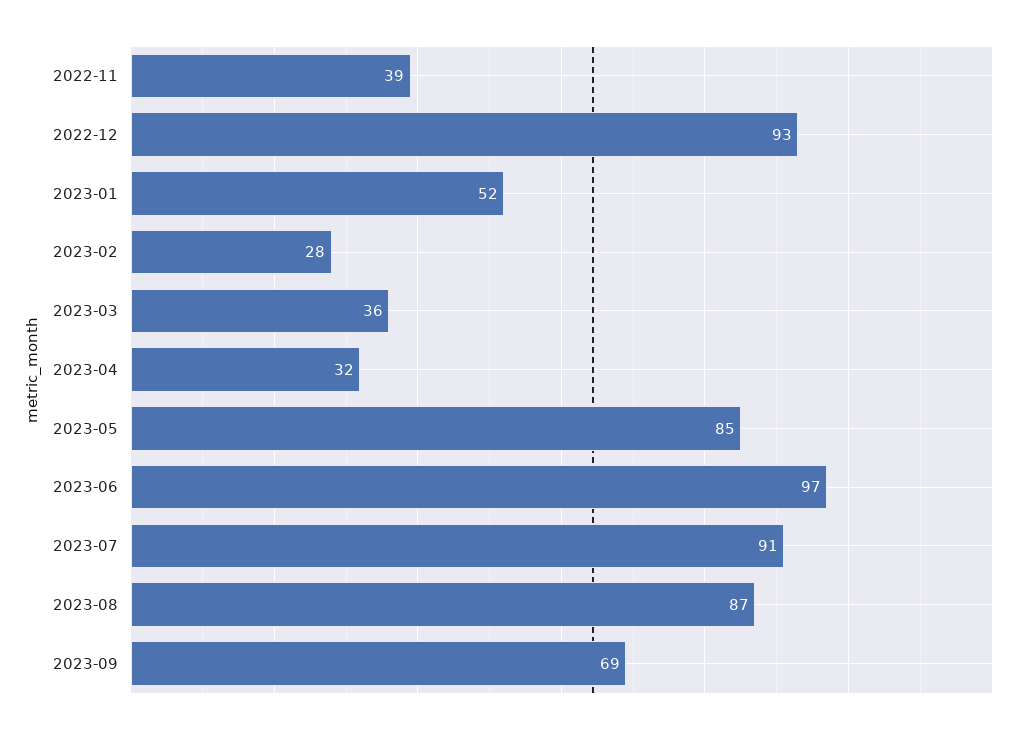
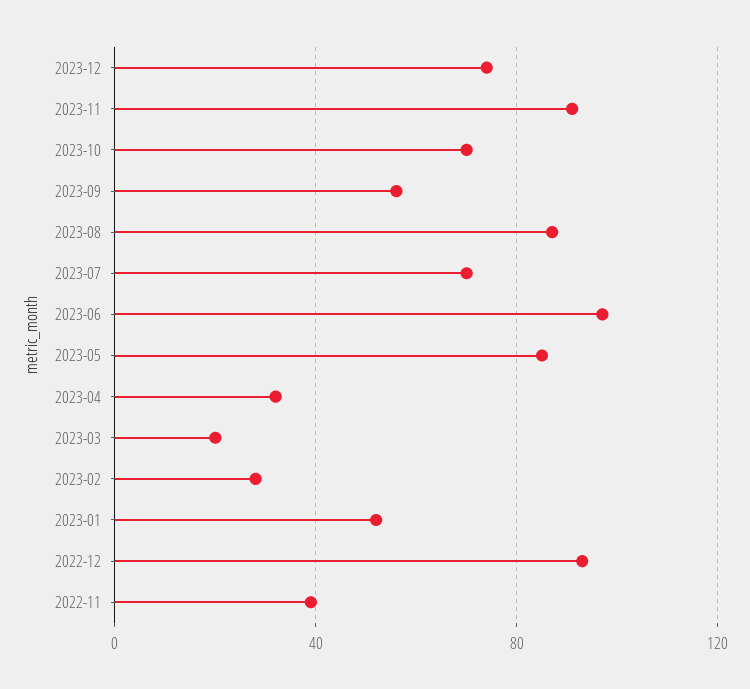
2023-03: 36 -> 20
2023-07: 91 -> 70
2023-09: 69 -> 55
2023-12: none -> 75
2023-11: none -> 90
2023-10: none -> 70

